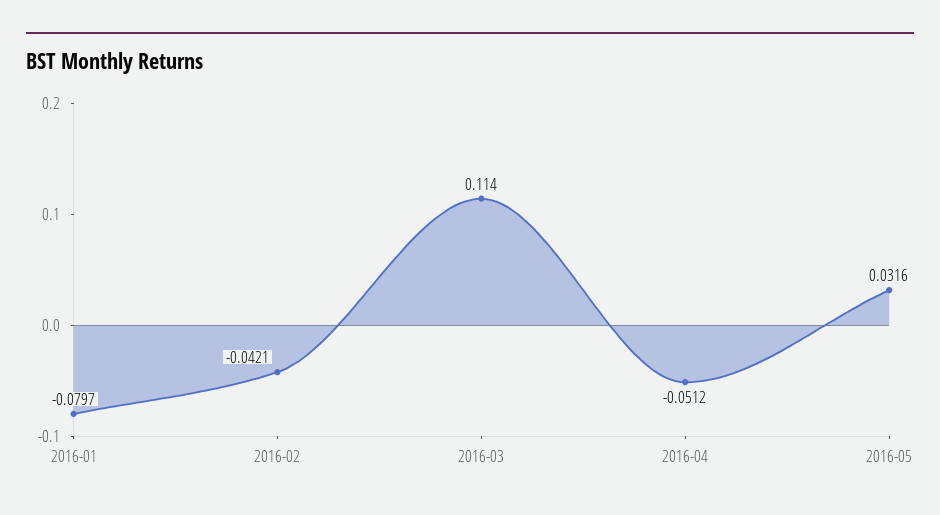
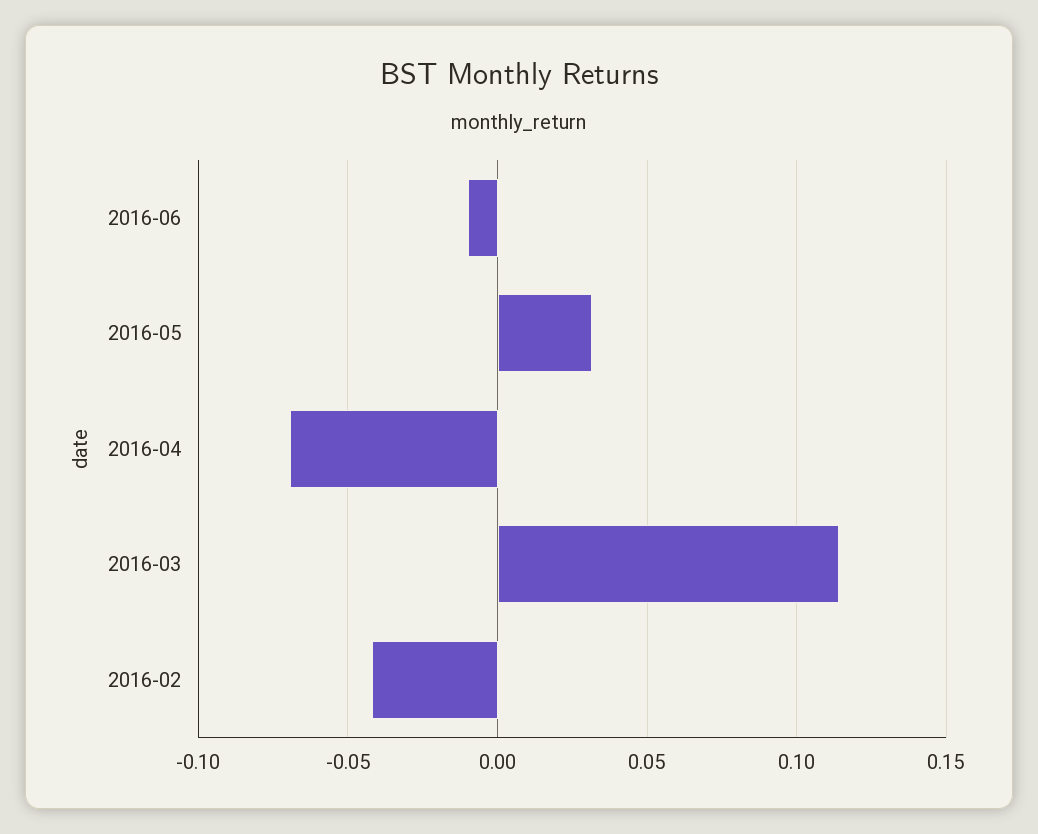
2016-01: -0.0797 -> none
2016-04: -0.0512 -> -0.07
2016-06: none -> -0.01

